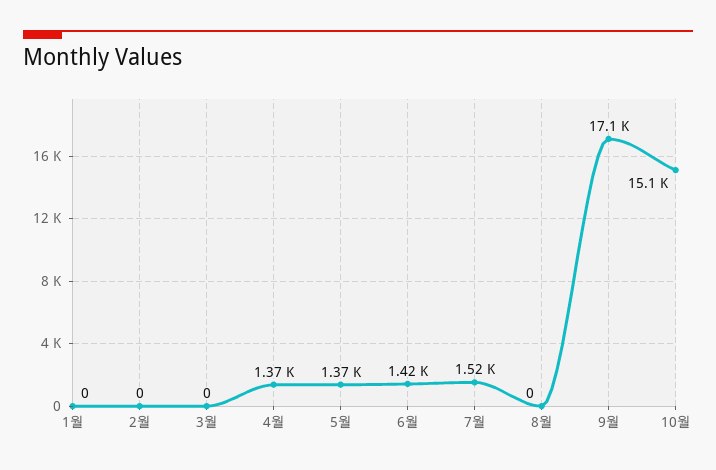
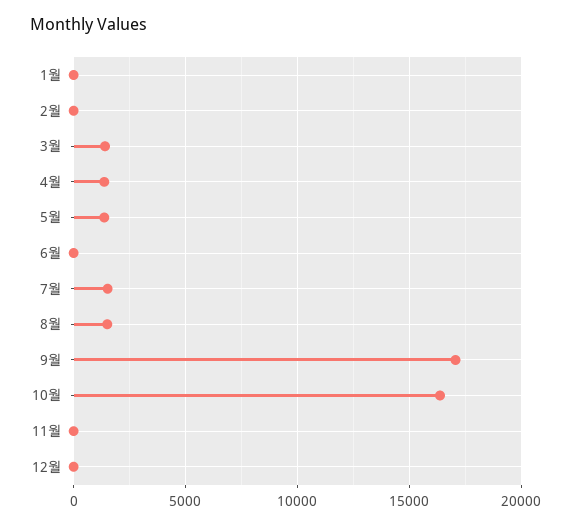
3월: 0 -> 1500
6월: 1420 -> 0
8월: 0 -> 1500
10월: 15100 -> 16500
11월: none -> 0
12월: none -> 0

